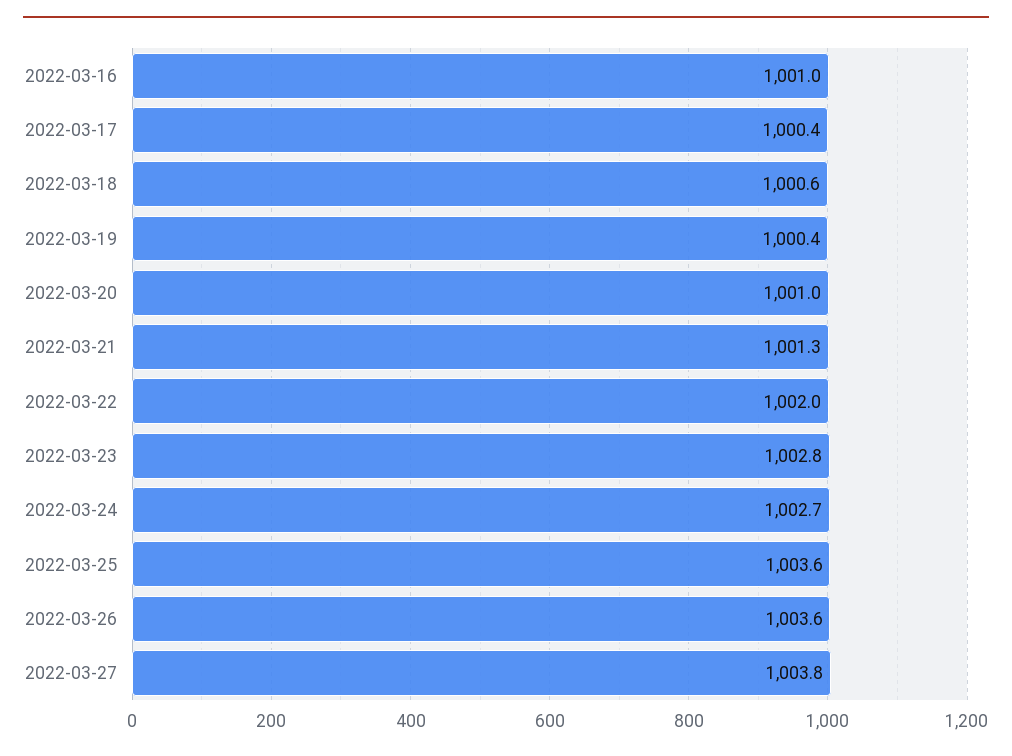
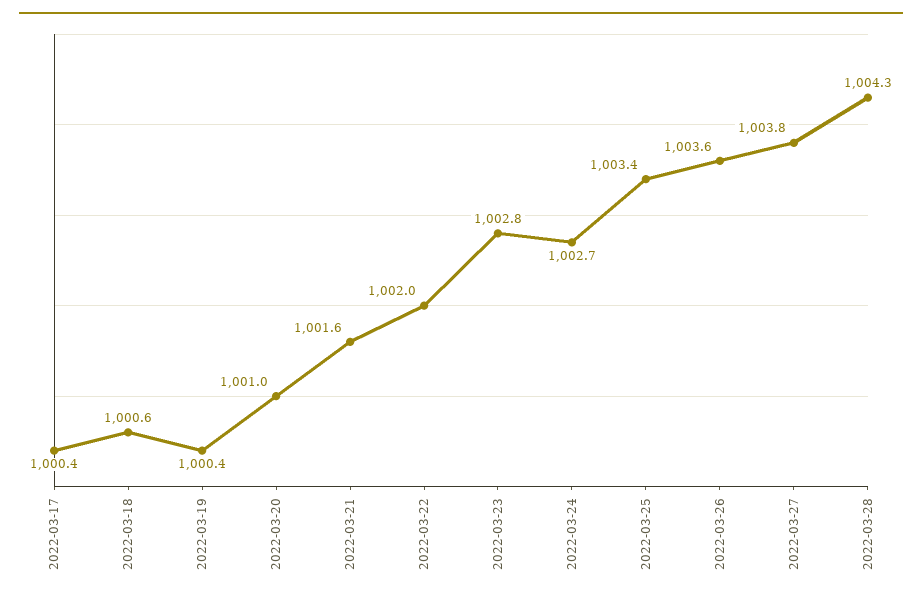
2022-03-16: 1001 -> none
2022-03-21: 1001.3 -> 1001.6
2022-03-25: 1003.6 -> 1003.4
2022-03-28: none -> 1004.3

